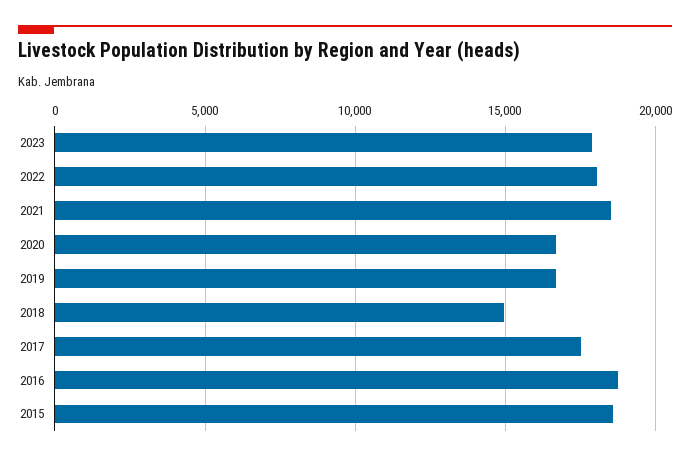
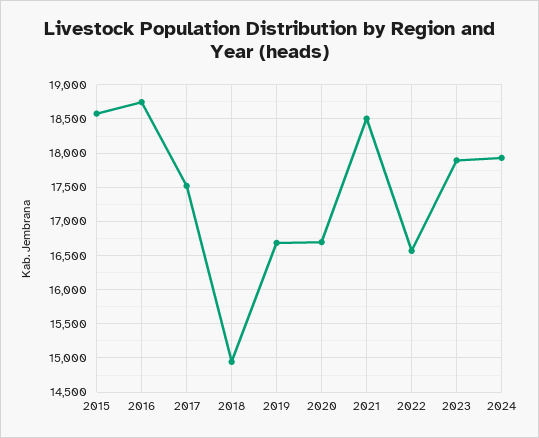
2022: 18000 -> 16600
2024: none -> 17900

